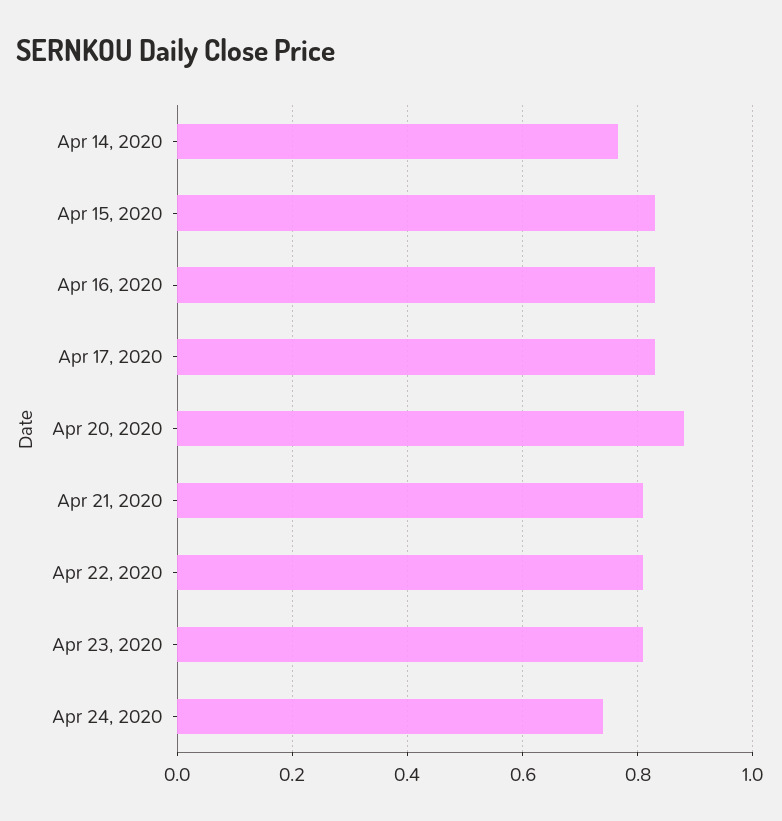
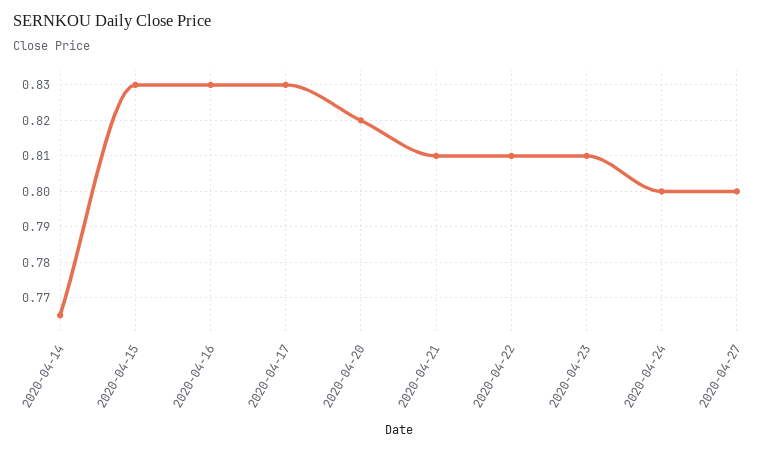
Apr 20, 2020: 0.88 -> 0.82
Apr 24, 2020: 0.74 -> 0.8
2020-04-27: none -> 0.8

